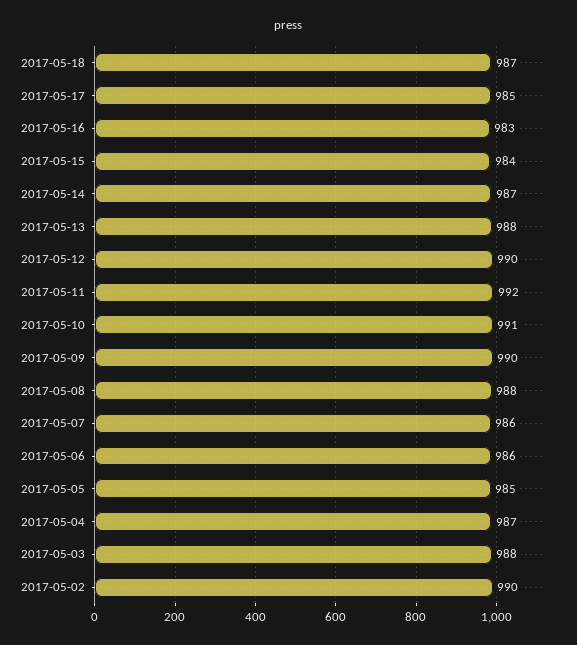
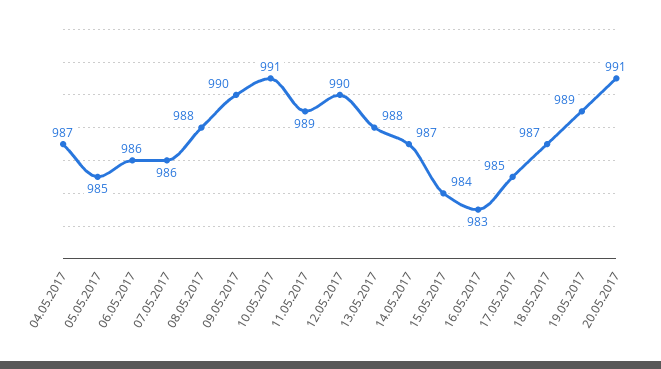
2017-05-11: 992 -> 989
2017-05-03: 988 -> none
2017-05-02: 990 -> none
19.05.2017: none -> 989
20.05.2017: none -> 991

